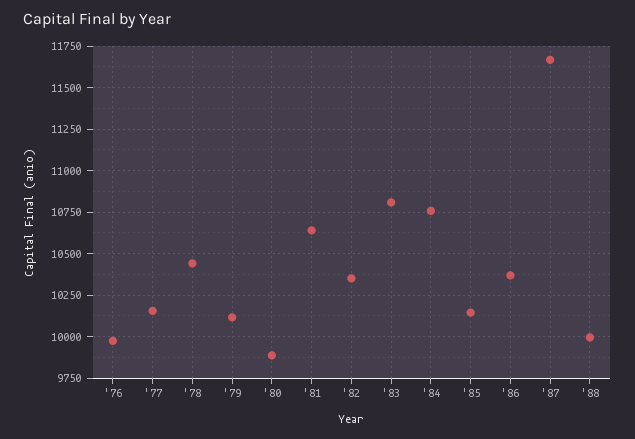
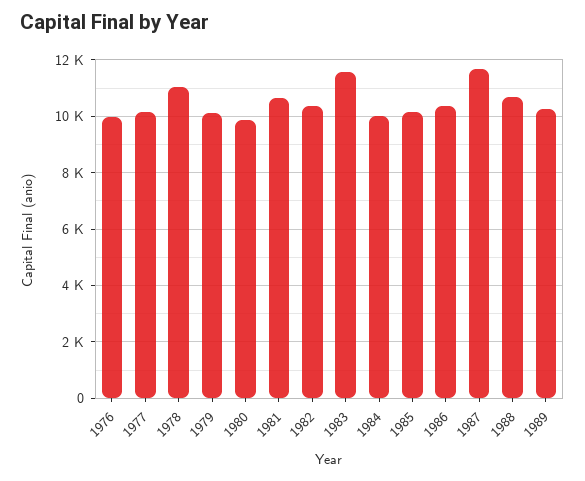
'78: 10450 -> 11000
'83: 10800 -> 11500
'84: 10750 -> 10000
'88: 10000 -> 10750
1989: none -> 10250

